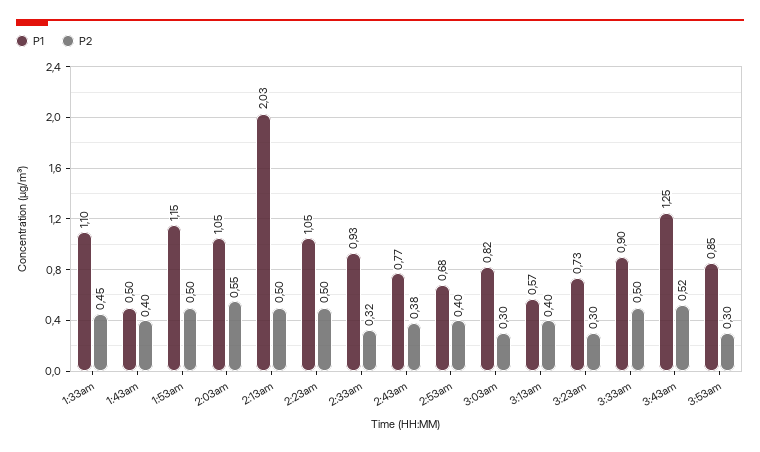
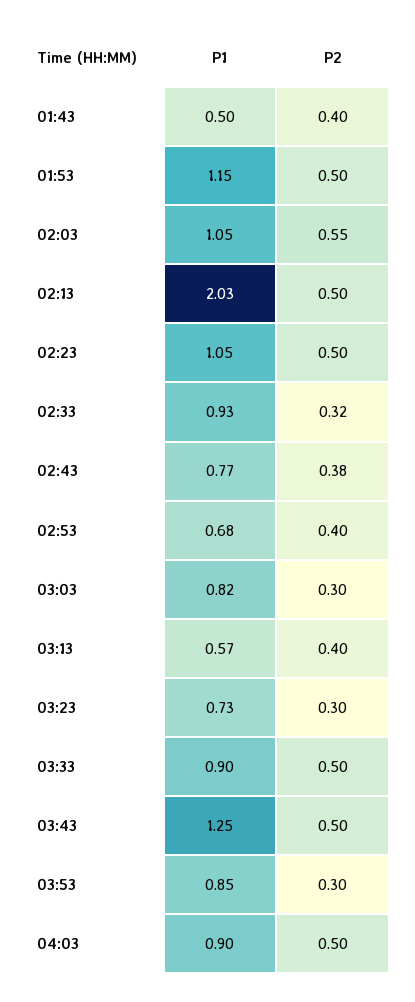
P1, 1:33am: 1.1 -> none
P2, 1:33am: 0.45 -> none
P2, 3:43am: 0.52 -> 0.5
P1, 04:03: none -> 0.9
P2, 04:03: none -> 0.5

